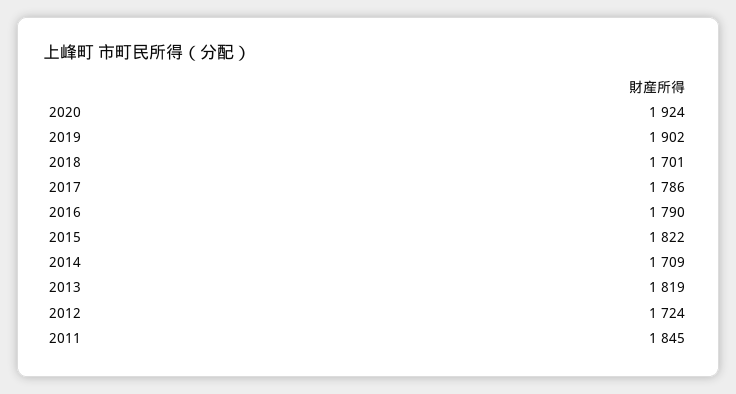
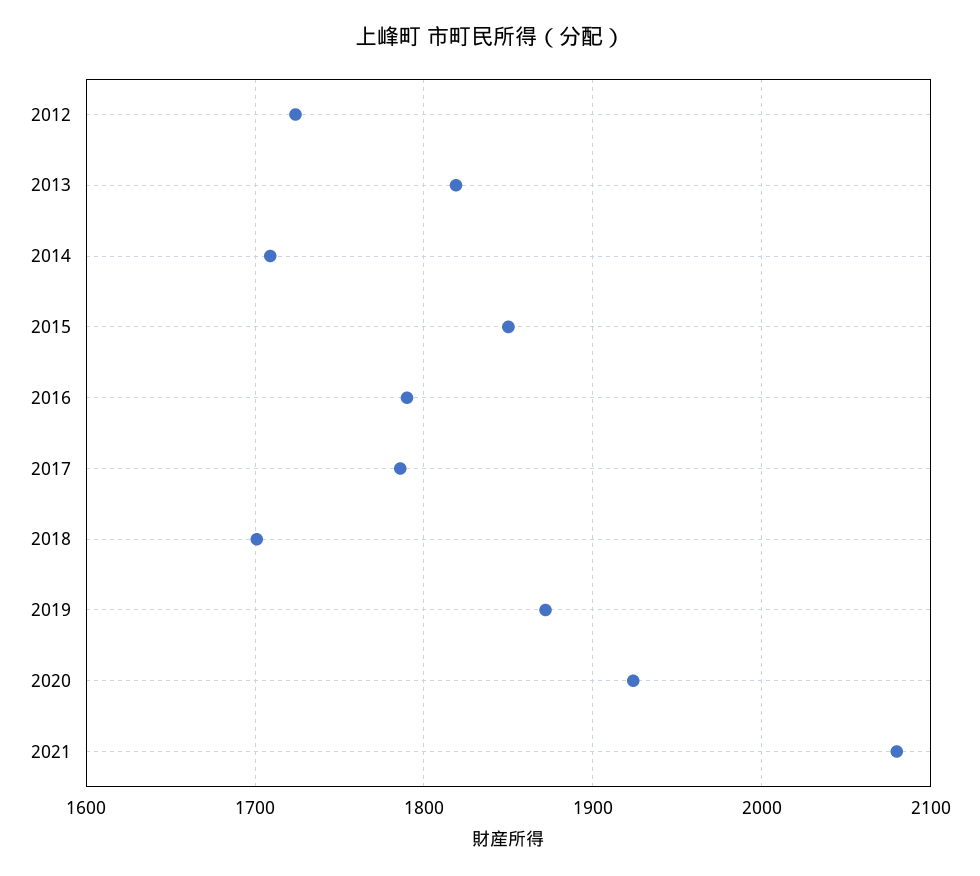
2019: 1902 -> 1870
2015: 1822 -> 1850
2011: 1845 -> none
2021: none -> 2080

